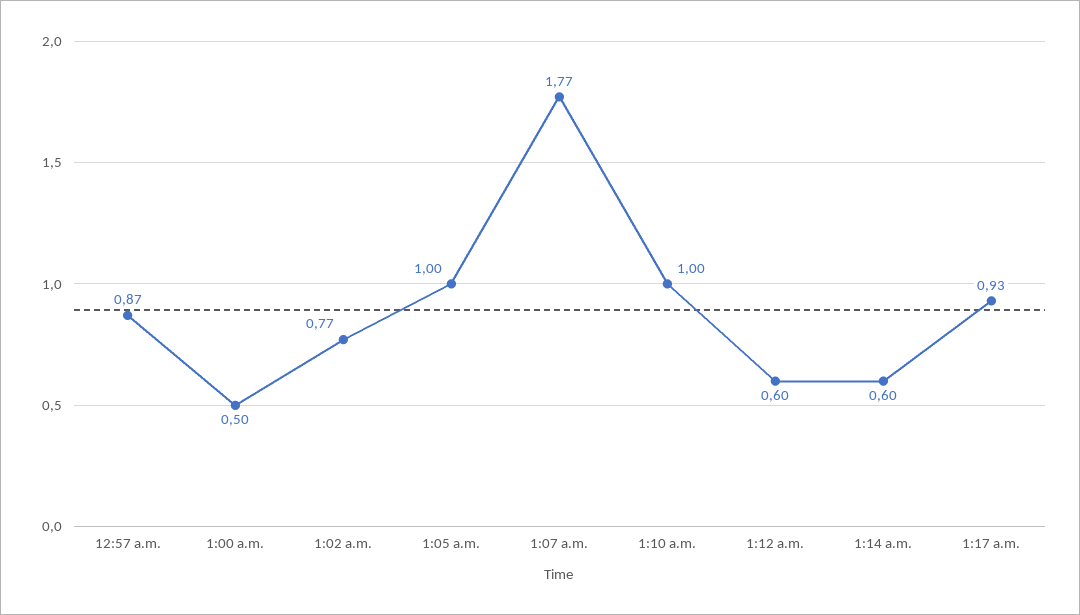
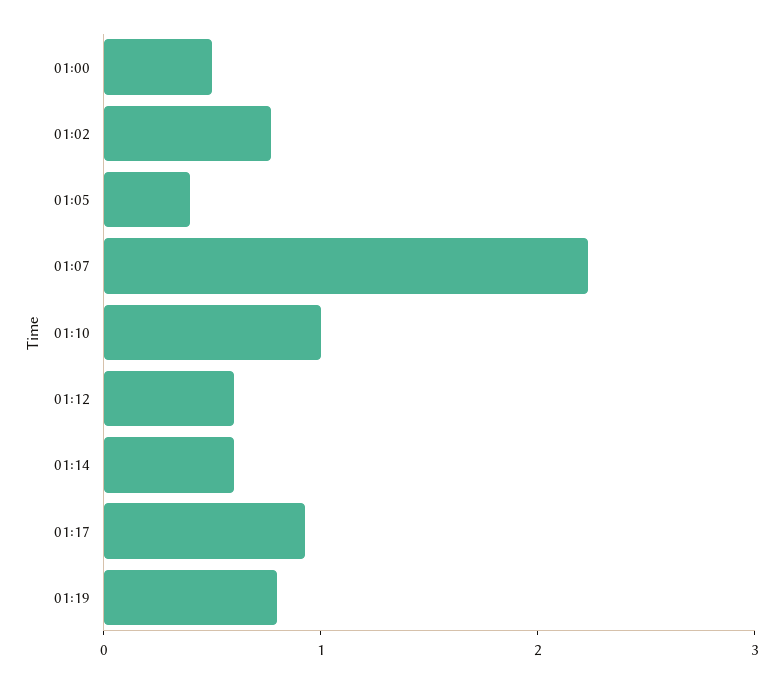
12:57 a.m.: 0.87 -> none
1:05 a.m.: 1 -> 0.4
1:07 a.m.: 1.77 -> 2.2
01:19: none -> 0.8

